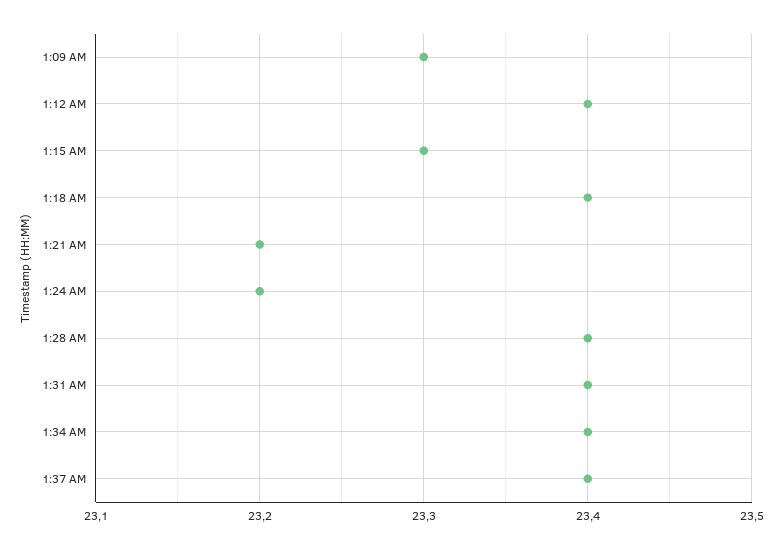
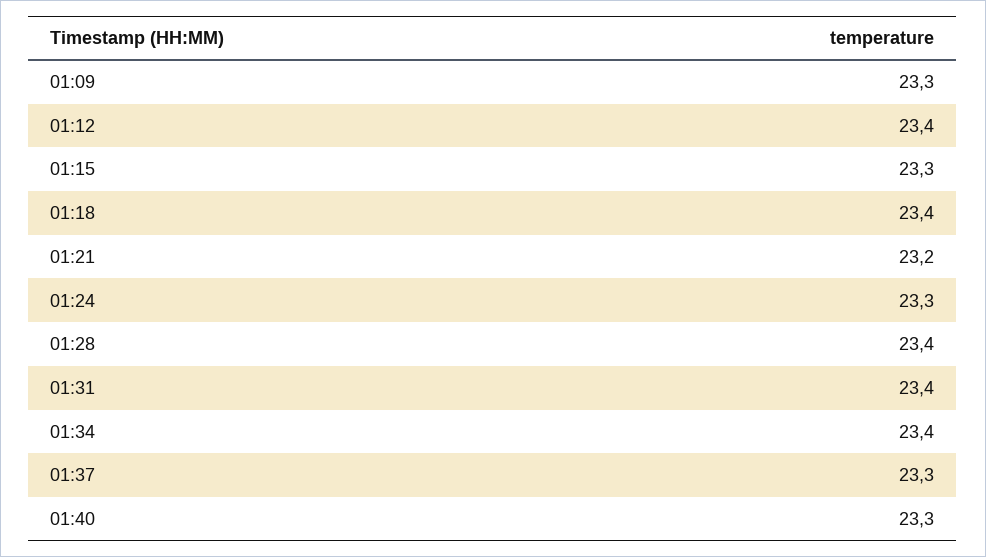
1:24 AM: 23.2 -> 23.3
1:37 AM: 23.4 -> 23.3
01:40: none -> 23.3

